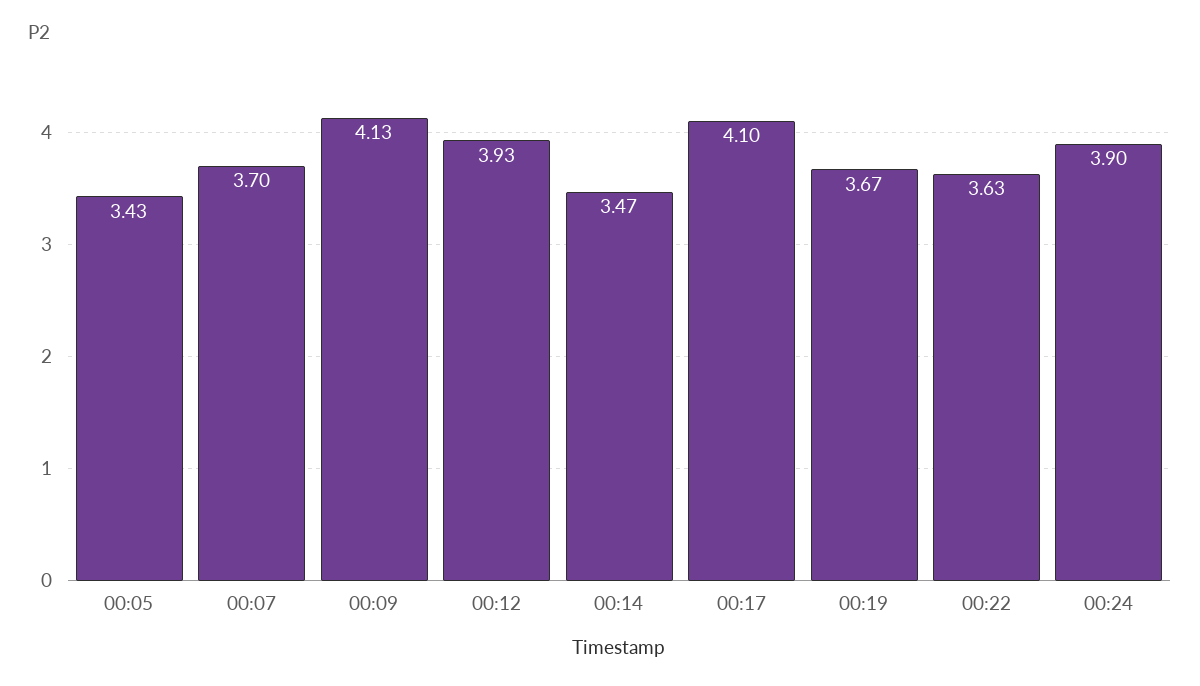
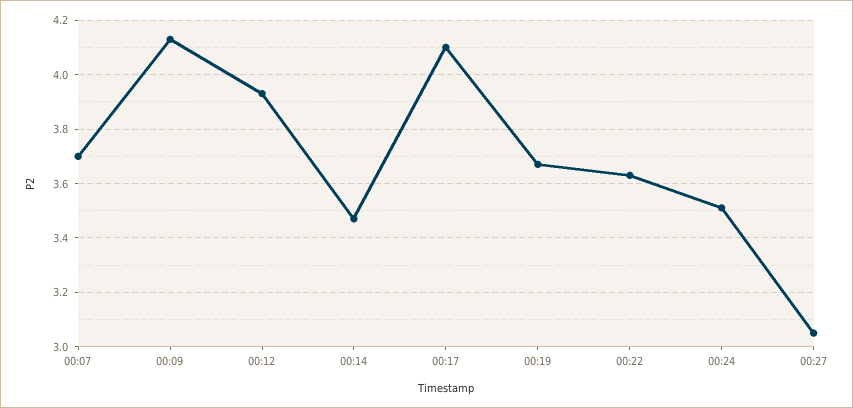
00:05: 3.43 -> none
00:24: 3.9 -> 3.5
00:27: none -> 3.05

